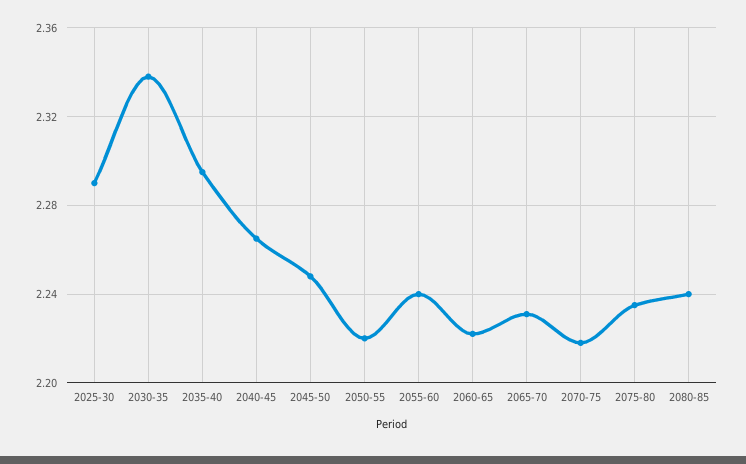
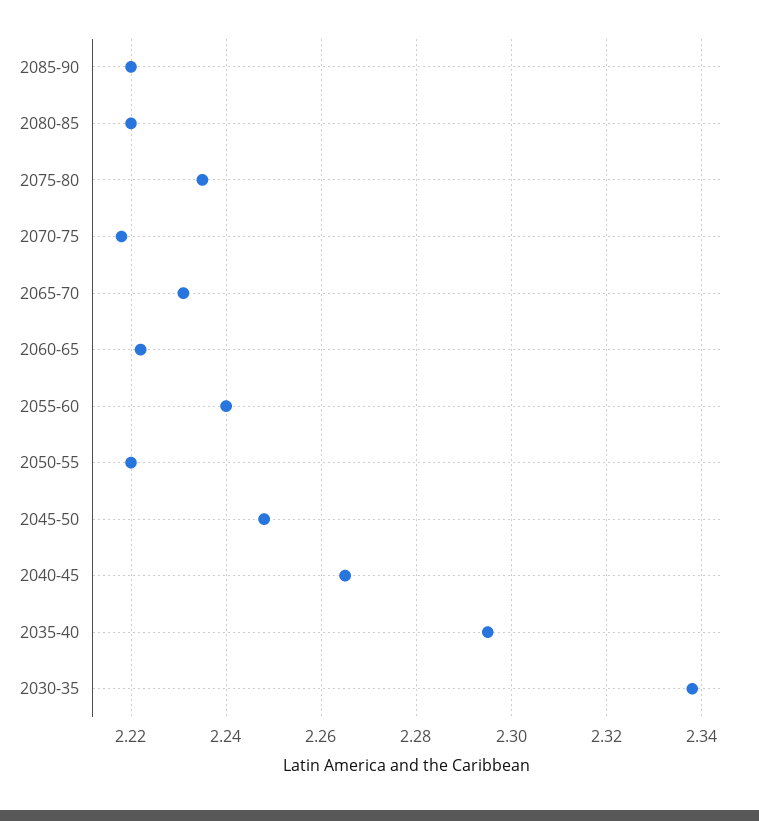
2025-30: 2.29 -> none
2080-85: 2.24 -> 2.22
2085-90: none -> 2.22

